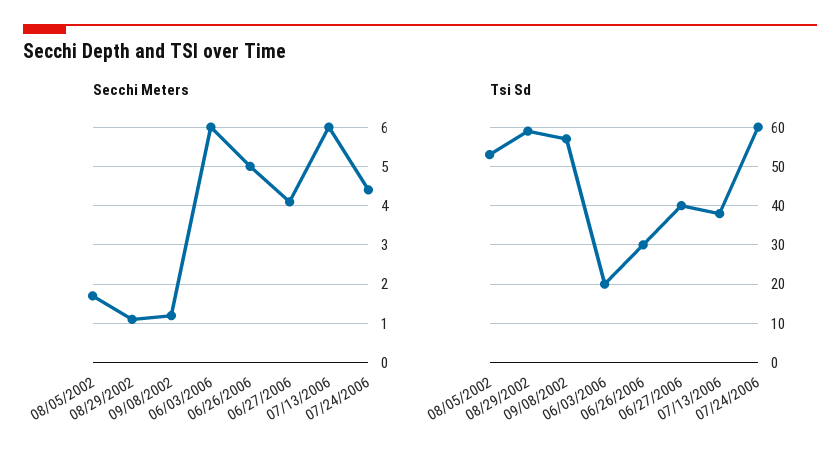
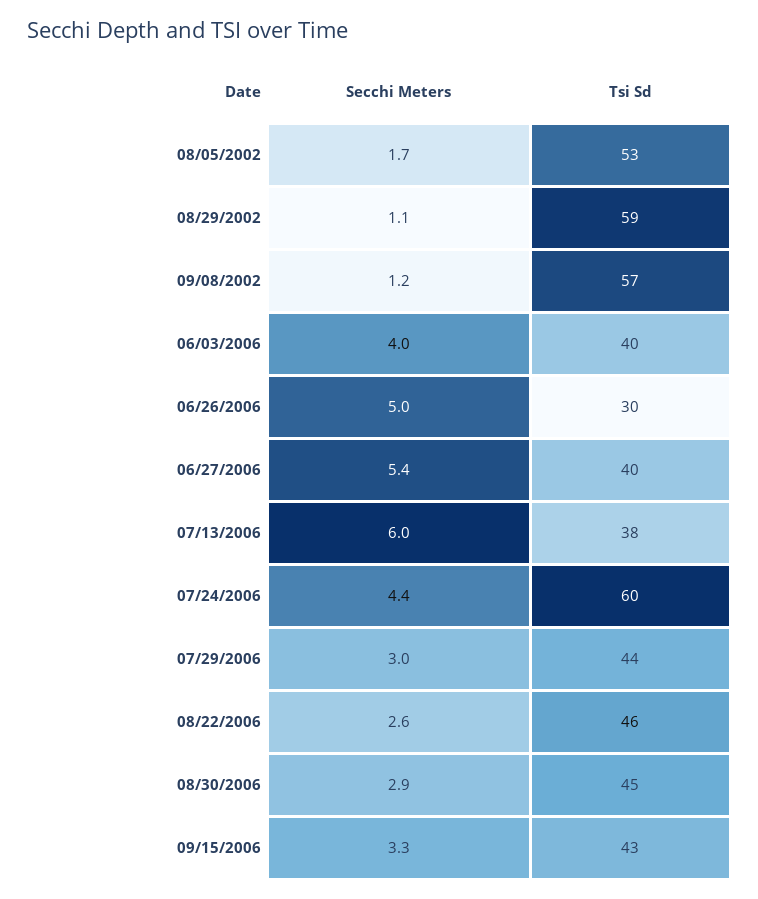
Secchi Meters, 06/03/2006: 6 -> 4
Secchi Meters, 06/27/2006: 4 -> 5.4
Tsi Sd, 06/03/2006: 20 -> 40
Secchi Meters, 07/29/2006: none -> 3
Tsi Sd, 07/29/2006: none -> 44
Secchi Meters, 08/22/2006: none -> 2.6
Tsi Sd, 08/22/2006: none -> 46
Secchi Meters, 08/30/2006: none -> 2.9
Tsi Sd, 08/30/2006: none -> 45
Secchi Meters, 09/15/2006: none -> 3.3
Tsi Sd, 09/15/2006: none -> 43

